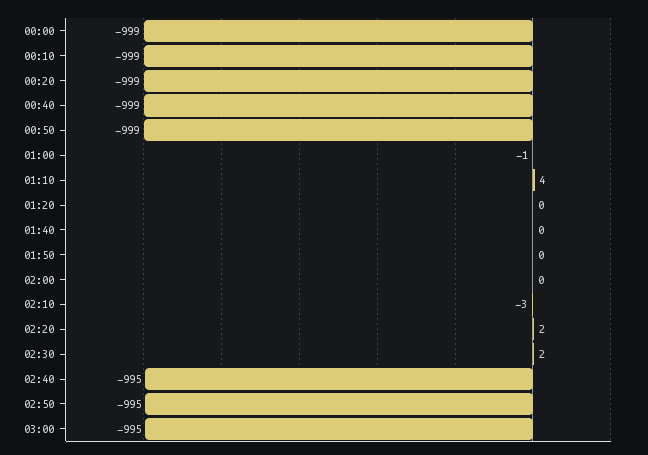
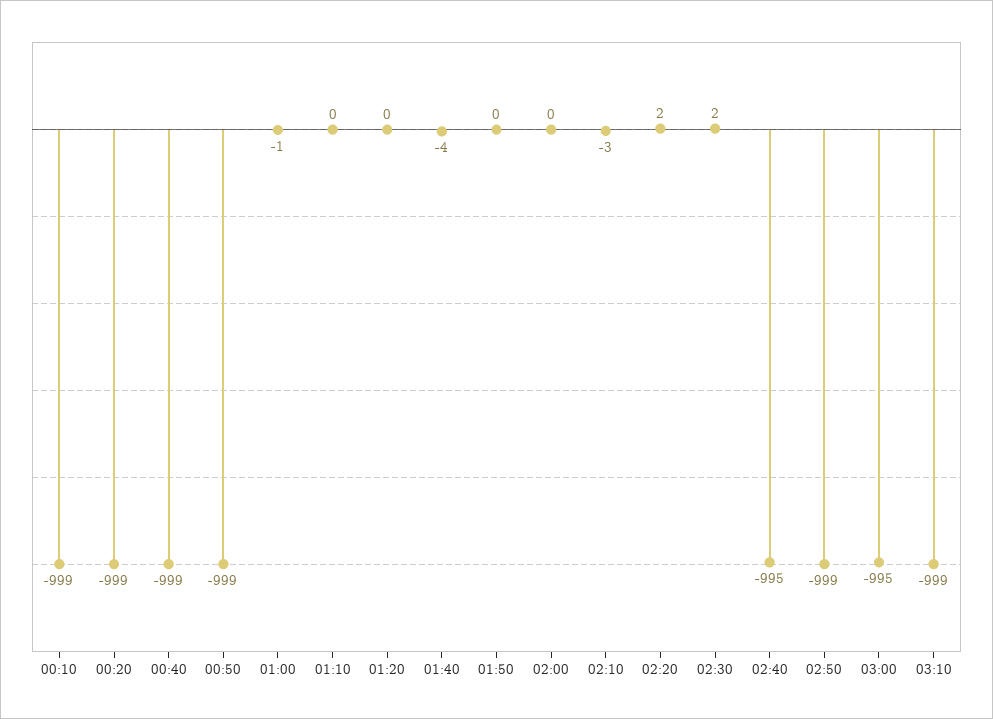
00:00: -999 -> none
01:10: 4 -> 0
01:40: 0 -> -4
02:50: -995 -> -999
03:10: none -> -999

